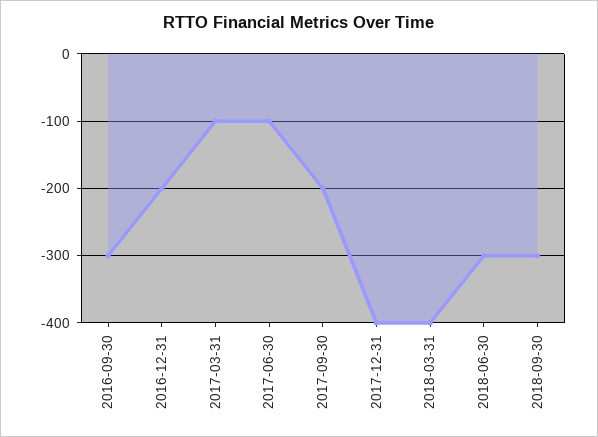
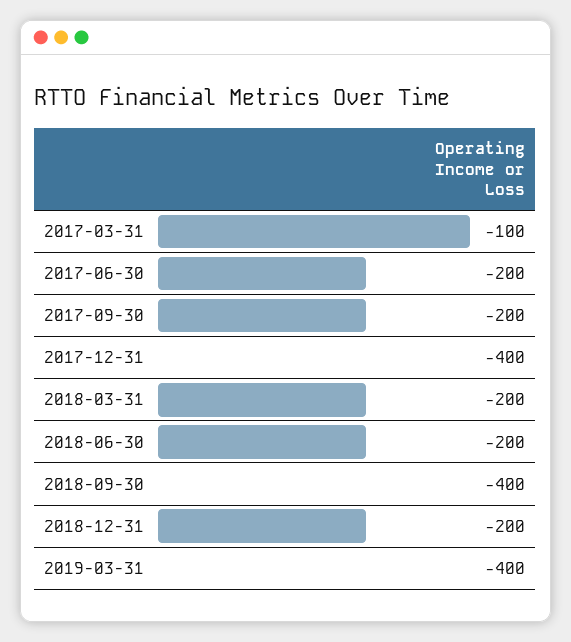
2016-09-30: -300 -> none
2016-12-31: -200 -> none
2017-06-30: -100 -> -200
2018-03-31: -400 -> -200
2018-06-30: -300 -> -200
2018-09-30: -300 -> -400
2018-12-31: none -> -200
2019-03-31: none -> -400

